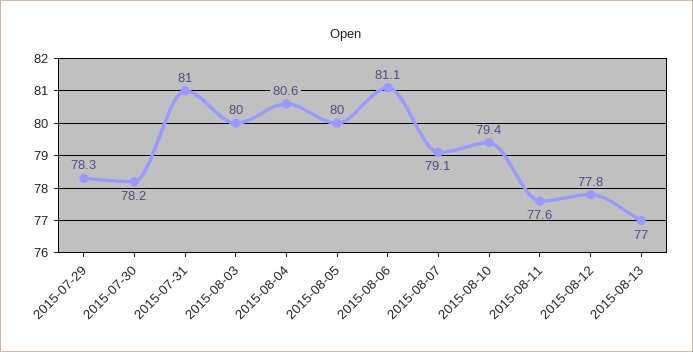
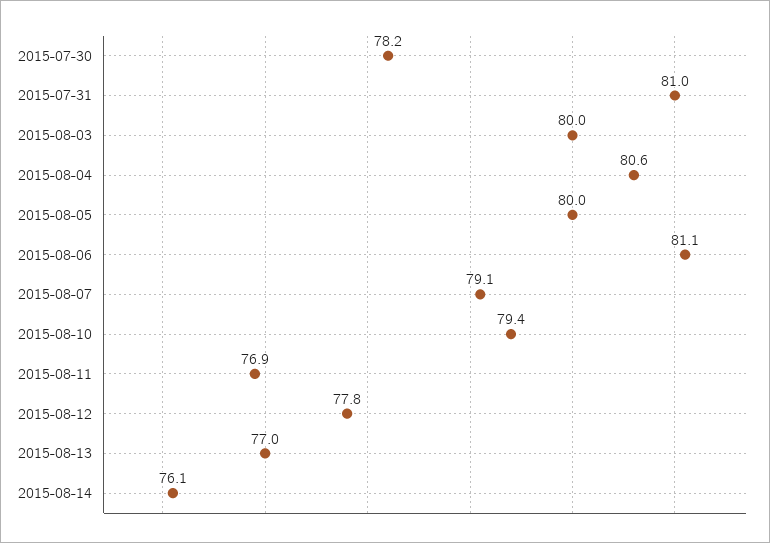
2015-07-29: 78.3 -> none
2015-08-11: 77.6 -> 76.9
2015-08-14: none -> 76.1

